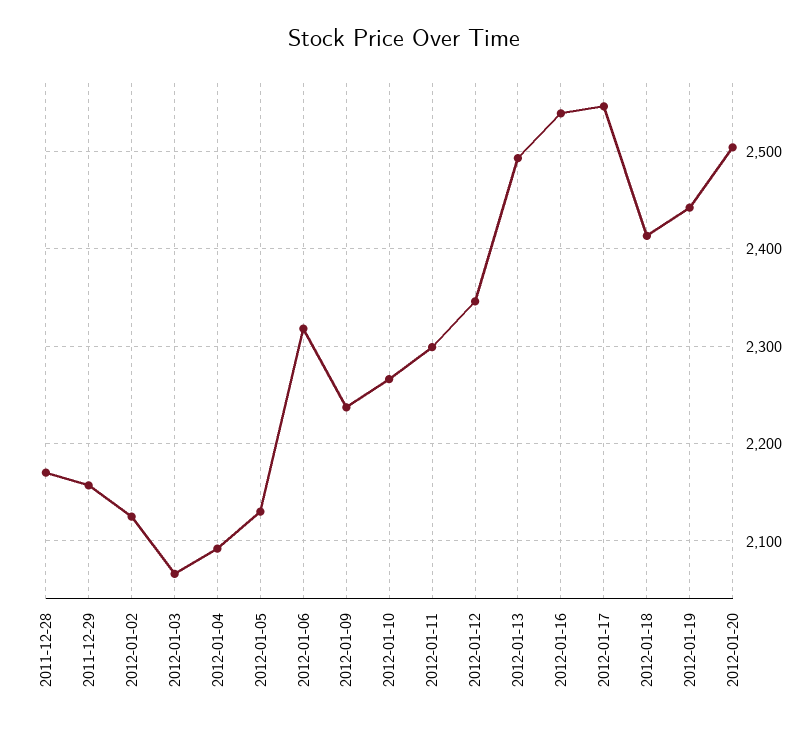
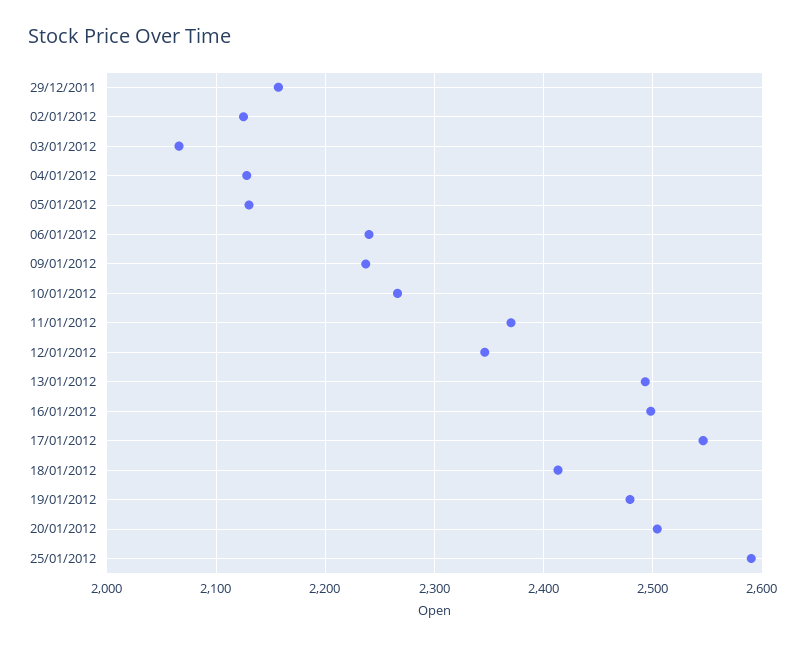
2011-12-28: 2170 -> none
2012-01-04: 2090 -> 2130
2012-01-06: 2320 -> 2240
2012-01-11: 2300 -> 2370
2012-01-16: 2540 -> 2500
2012-01-19: 2440 -> 2480
25/01/2012: none -> 2590

